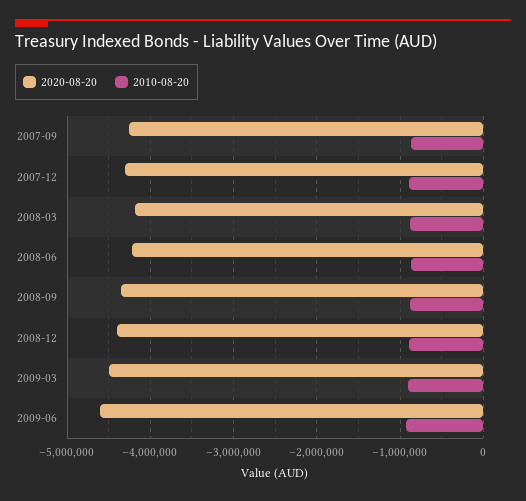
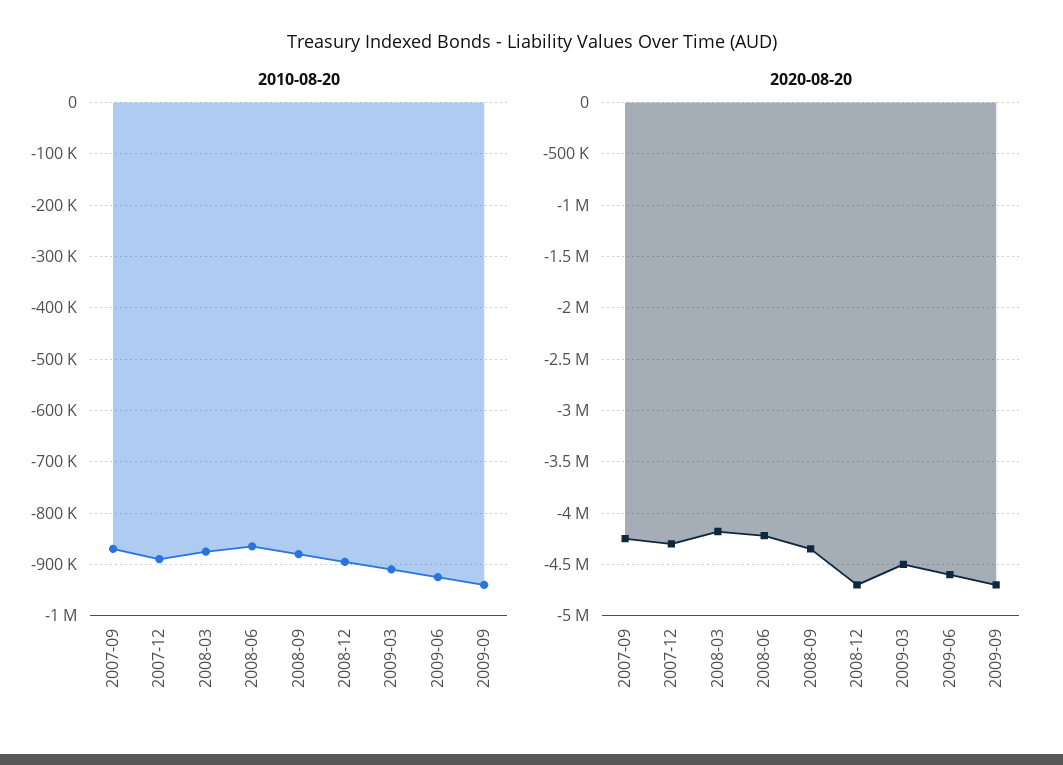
2020-08-20, 2008-12: -4400000 -> -4700000
2010-08-20, 2009-09: none -> -940000
2020-08-20, 2009-09: none -> -4700000

